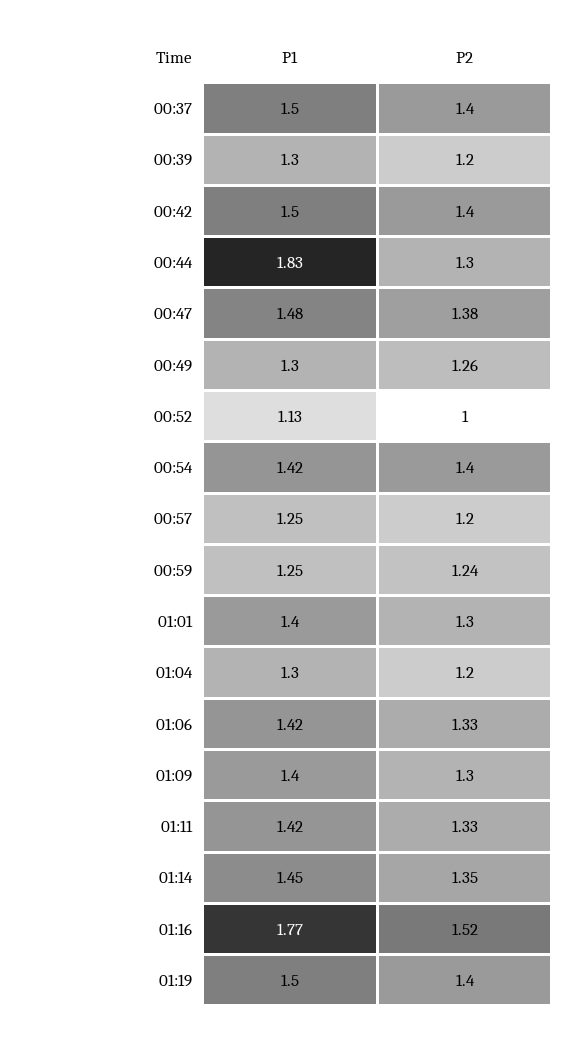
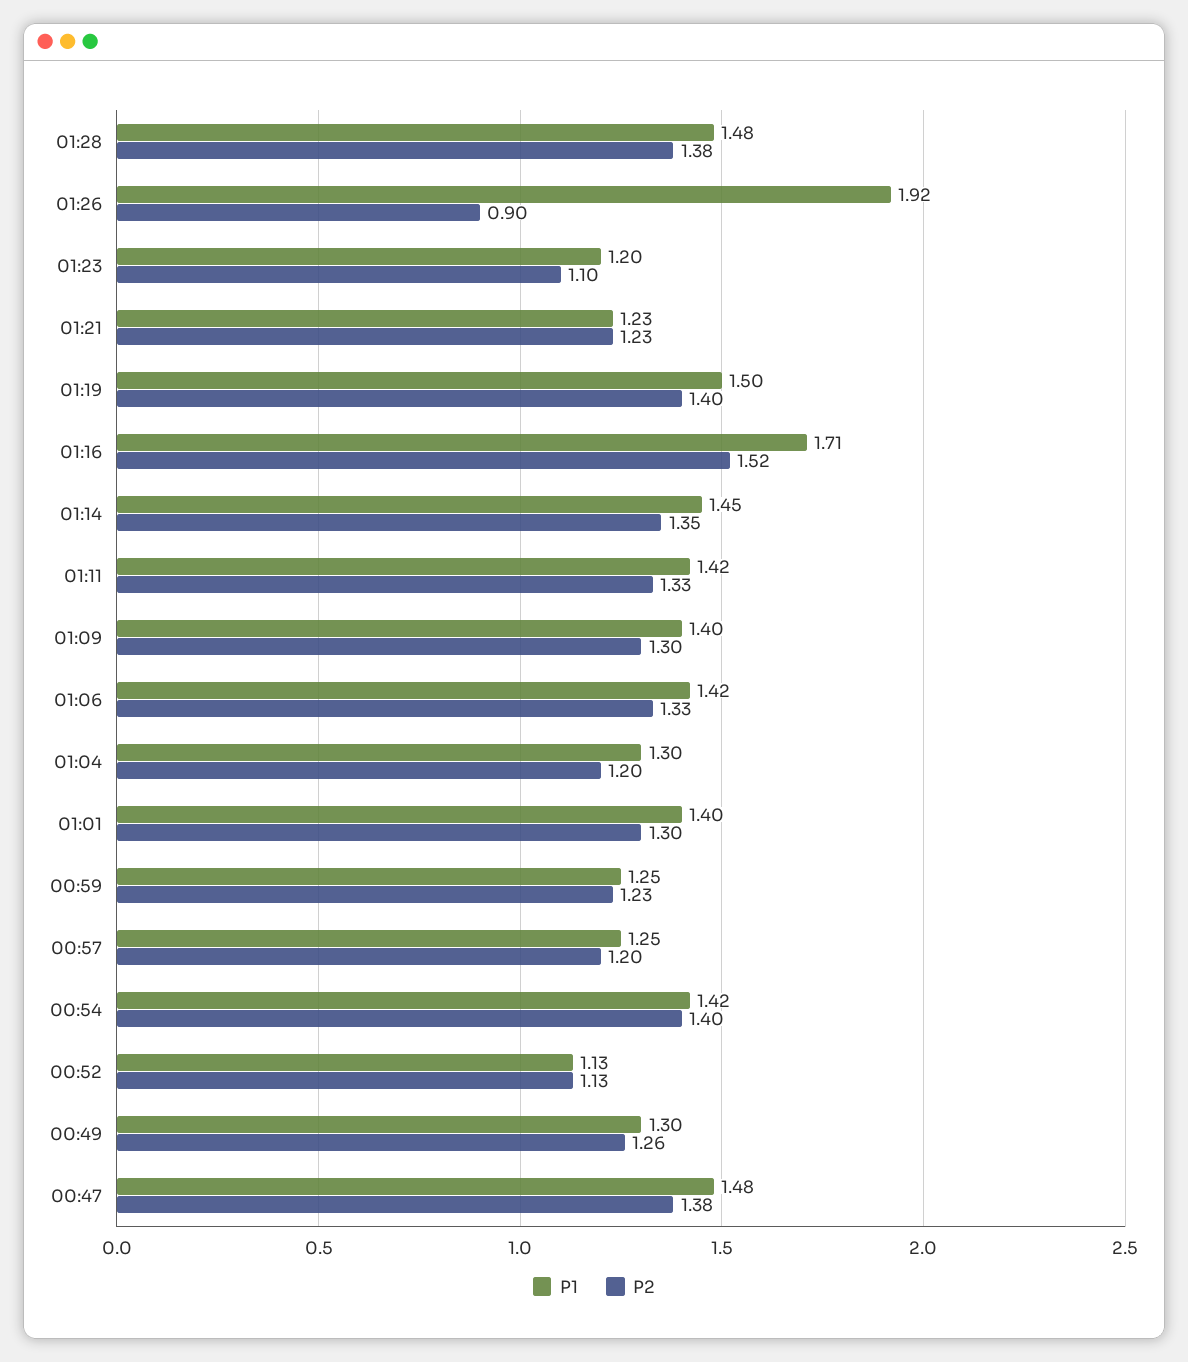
P1, 00:37: 1.5 -> none
P2, 00:37: 1.4 -> none
P1, 00:39: 1.3 -> none
P2, 00:39: 1.2 -> none
P1, 00:42: 1.5 -> none
P2, 00:42: 1.4 -> none
P1, 00:44: 1.83 -> none
P2, 00:44: 1.3 -> none
P2, 00:52: 1 -> 1.13
P2, 00:59: 1.24 -> 1.23
P1, 01:16: 1.77 -> 1.71
P1, 01:28: none -> 1.48
P2, 01:28: none -> 1.38
P1, 01:26: none -> 1.92
P2, 01:26: none -> 0.9
P1, 01:23: none -> 1.2
P2, 01:23: none -> 1.1
P1, 01:21: none -> 1.23
P2, 01:21: none -> 1.23

